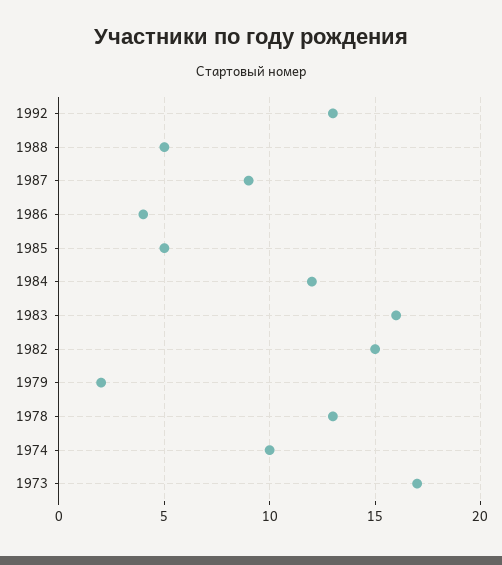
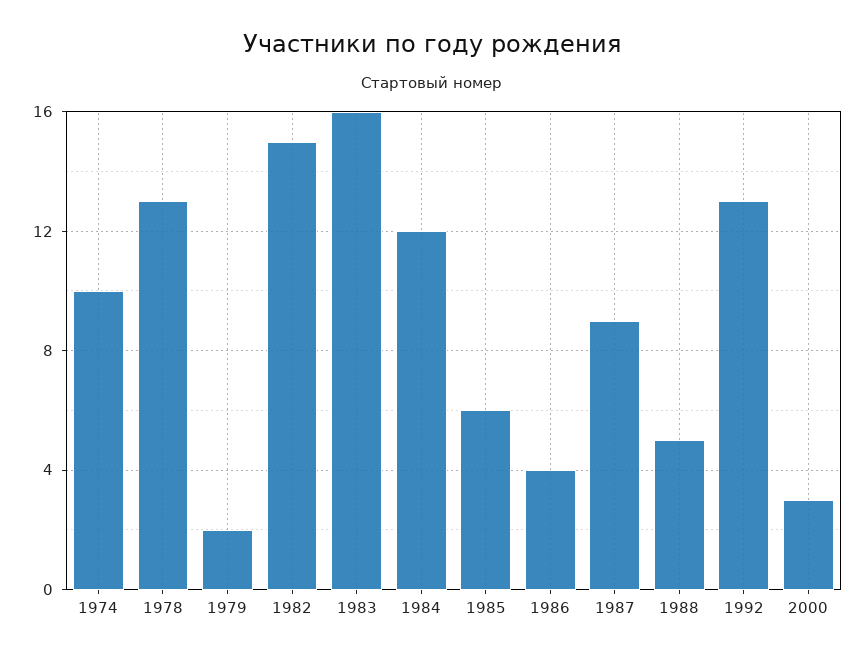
1985: 5 -> 6
1973: 17 -> none
2000: none -> 3

